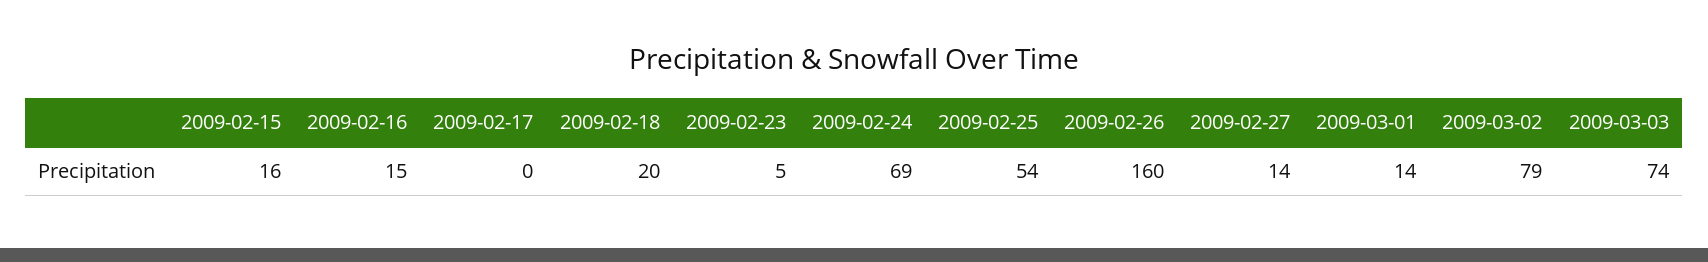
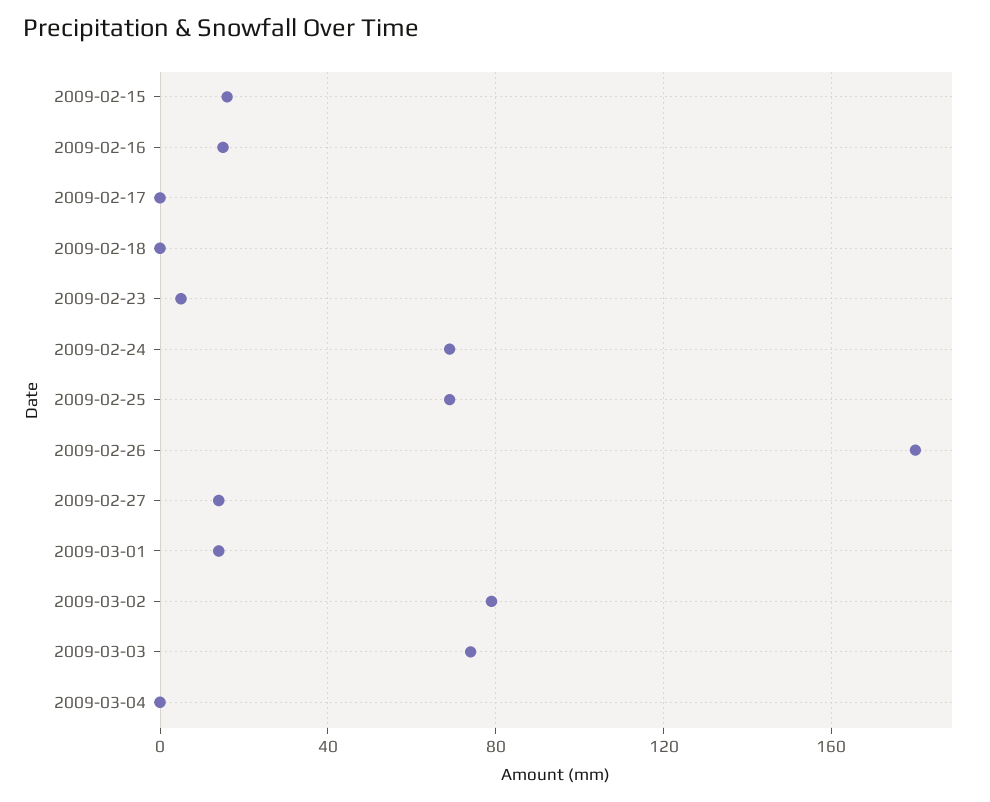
2009-02-18: 20 -> 0
2009-02-25: 54 -> 70
2009-02-26: 160 -> 180
2009-03-04: none -> 0

